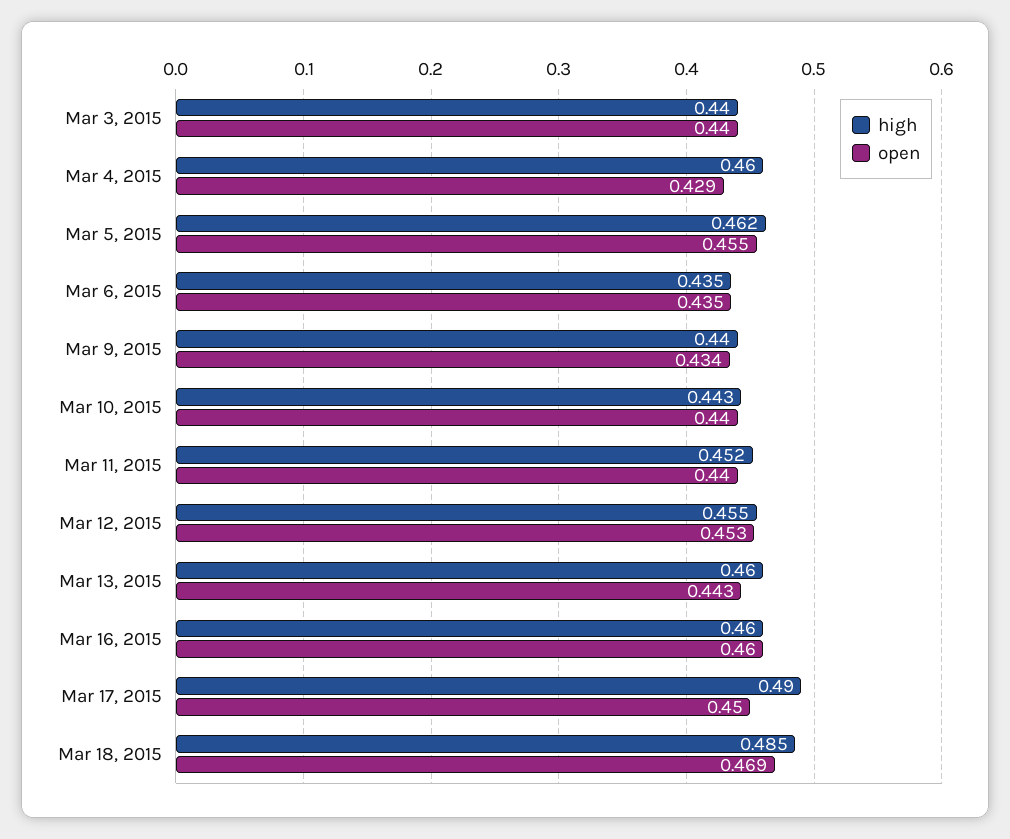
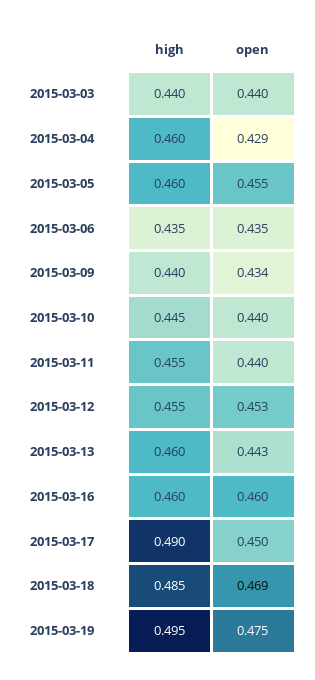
high, Mar 5, 2015: 0.462 -> 0.46
high, Mar 10, 2015: 0.443 -> 0.445
high, Mar 11, 2015: 0.452 -> 0.455
high, 2015-03-19: none -> 0.495
open, 2015-03-19: none -> 0.475

